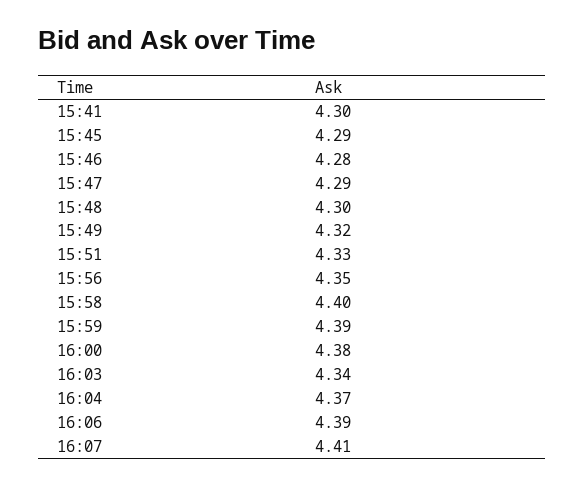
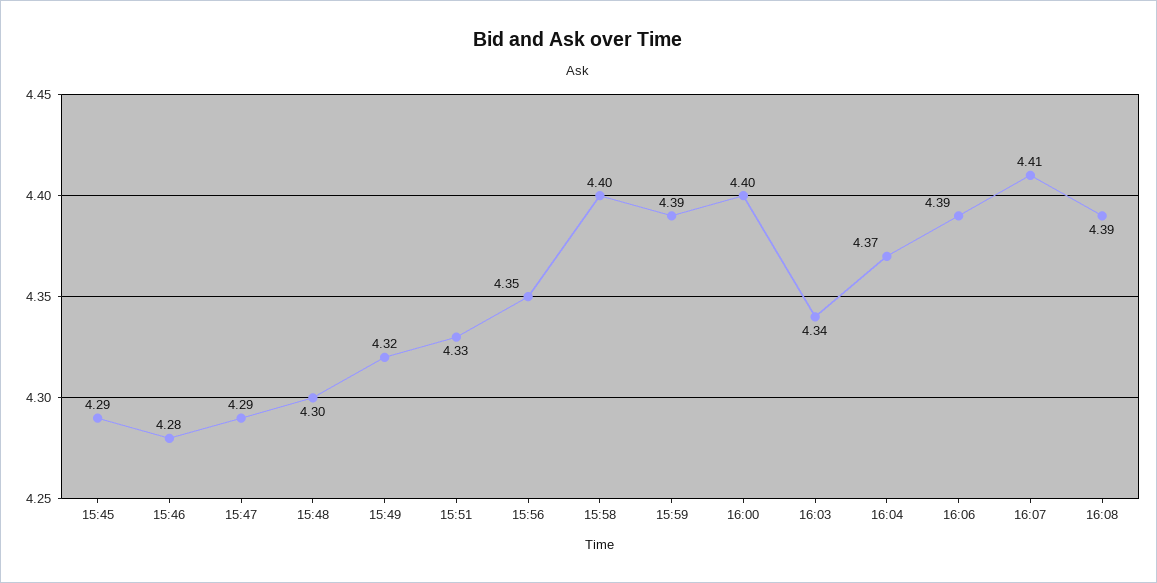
15:41: 4.3 -> none
16:00: 4.38 -> 4.4
16:08: none -> 4.39

